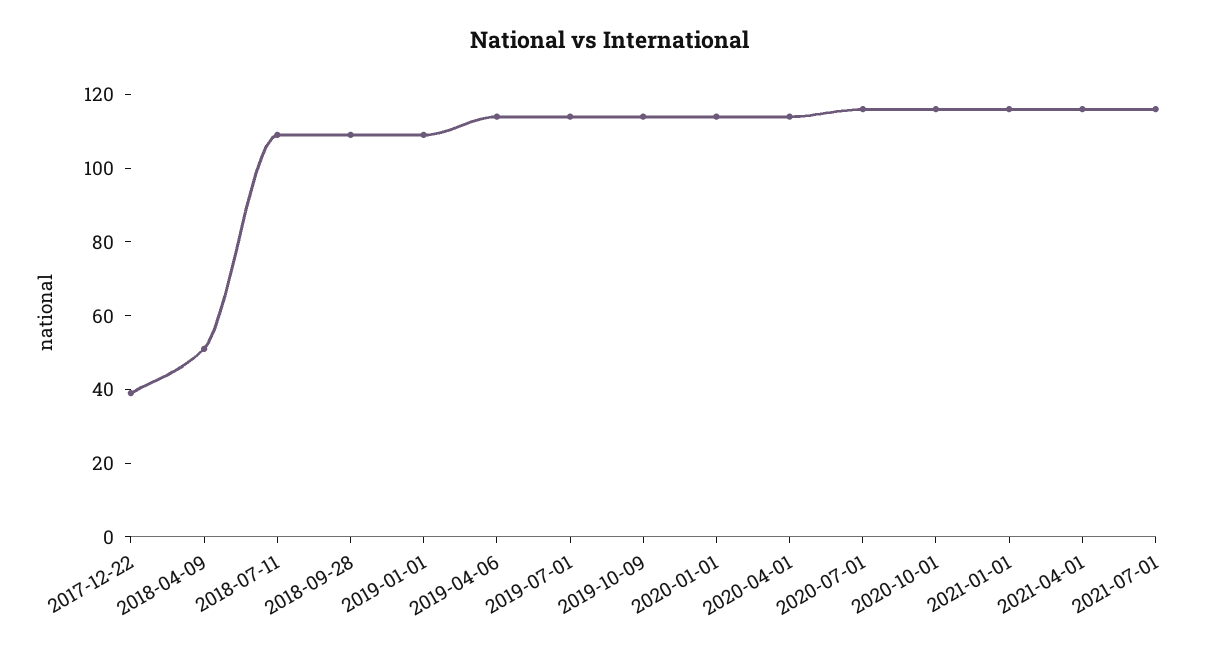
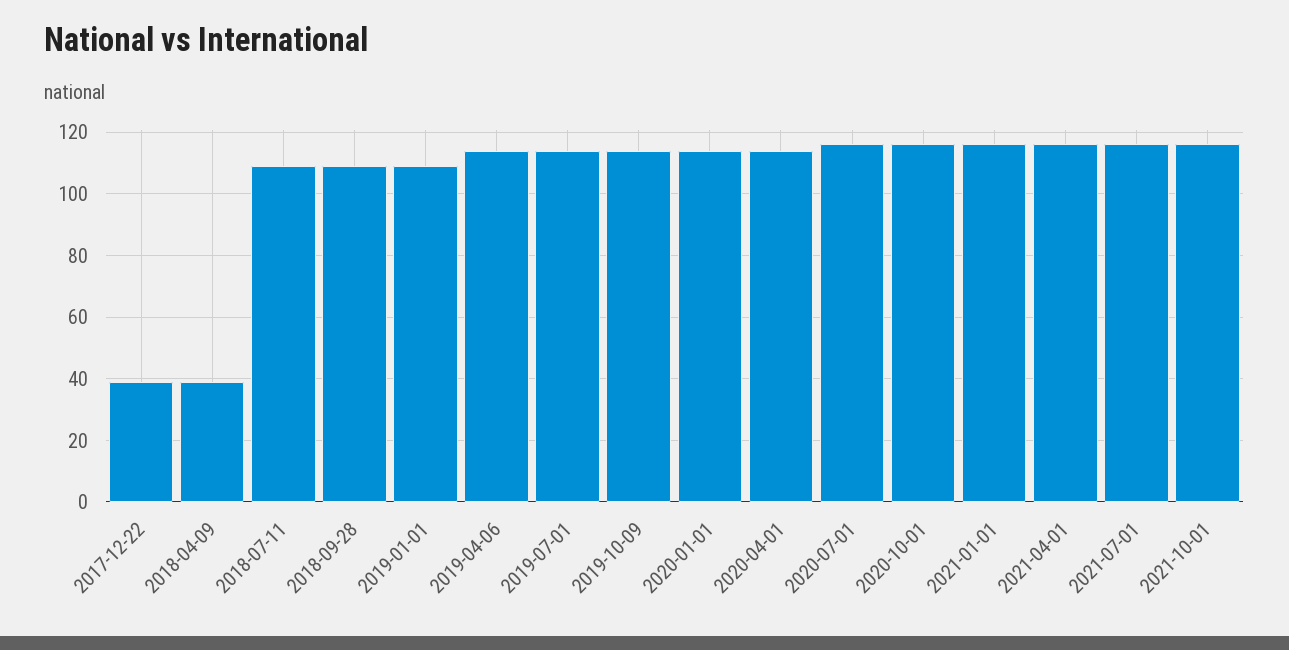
2018-04-09: 50 -> 40
2021-10-01: none -> 115

